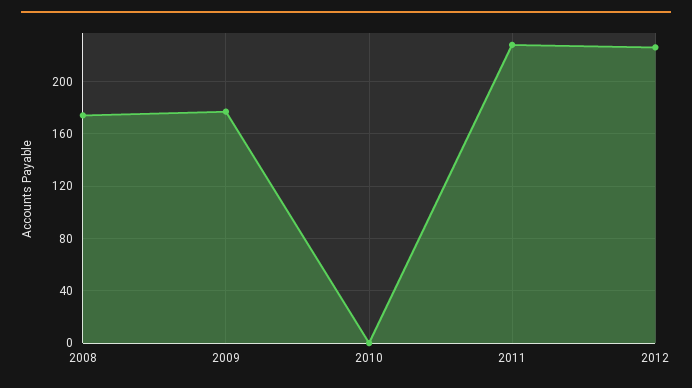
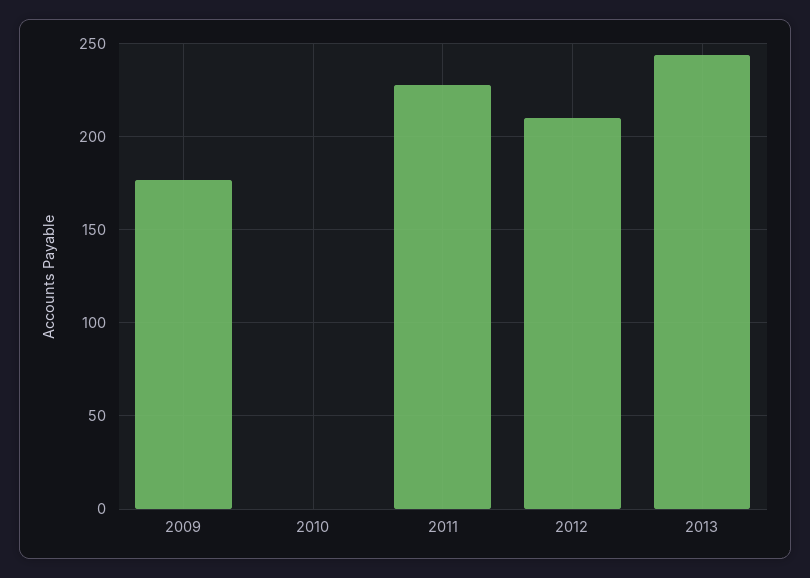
2008: 175 -> none
2012: 225 -> 210
2013: none -> 245

